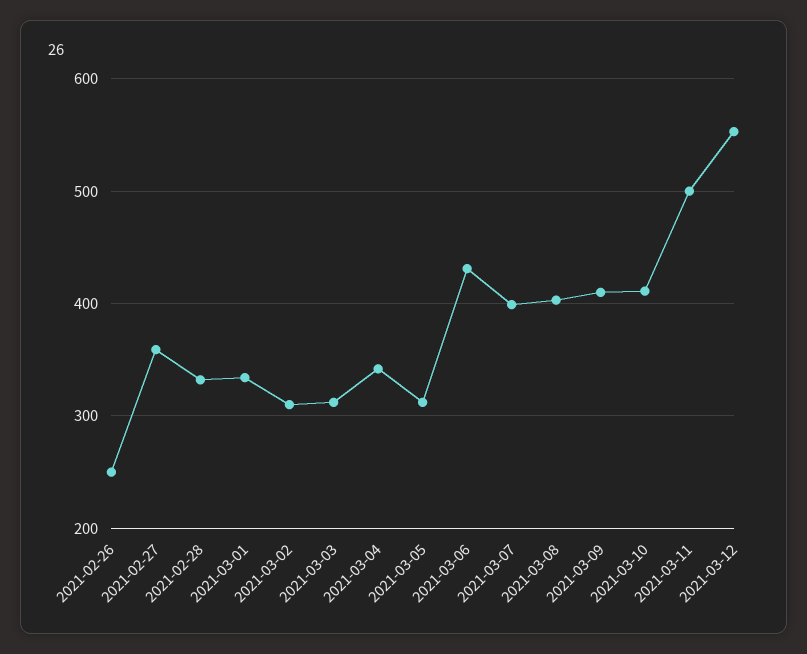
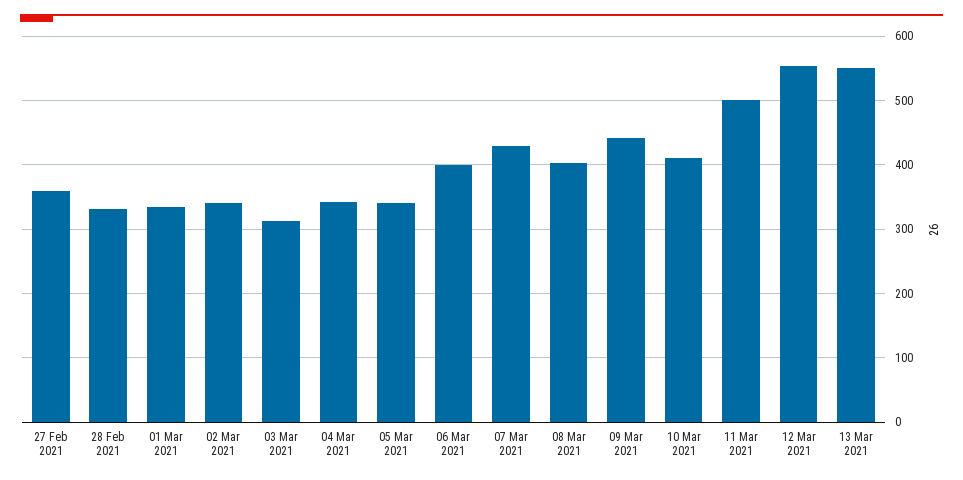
2021-02-26: 250 -> none
2021-03-02: 310 -> 340
2021-03-05: 310 -> 340
2021-03-06: 430 -> 400
2021-03-07: 400 -> 430
2021-03-09: 410 -> 440
13 Mar 2021: none -> 550

